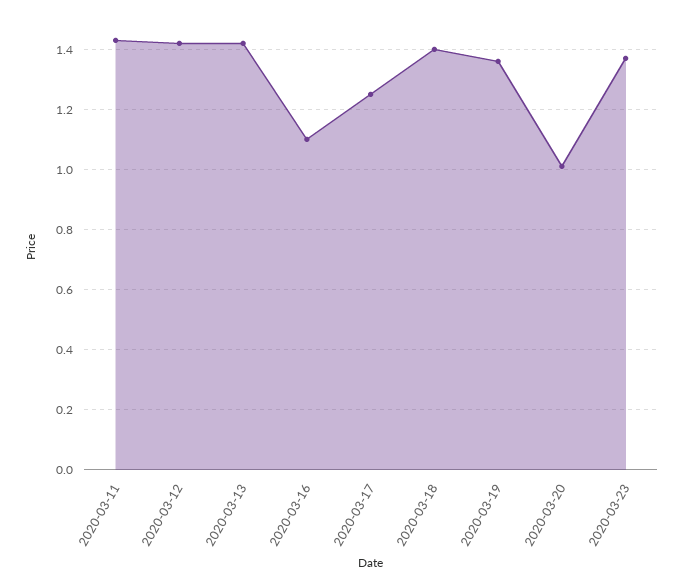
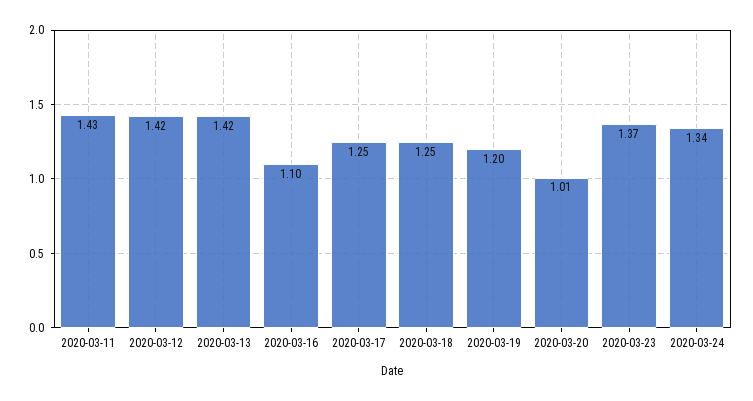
2020-03-18: 1.4 -> 1.25
2020-03-19: 1.35 -> 1.2
2020-03-24: none -> 1.34

